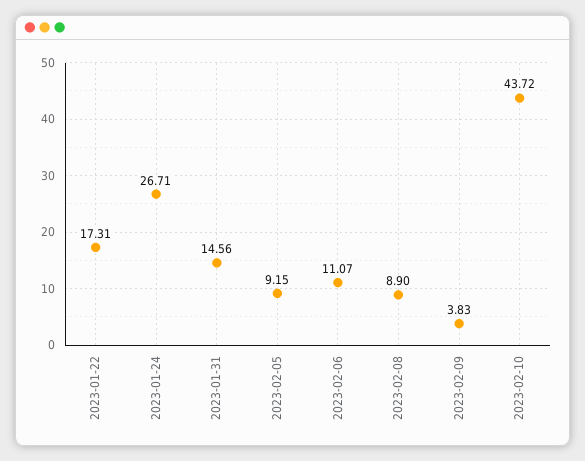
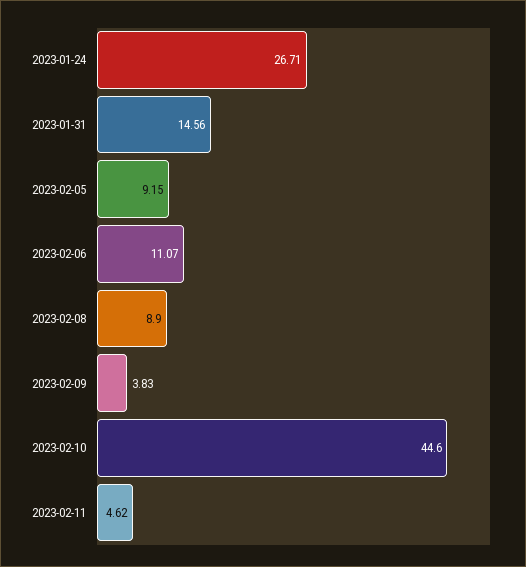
2023-01-22: 17.31 -> none
2023-02-10: 43.72 -> 44.6
2023-02-11: none -> 4.62

